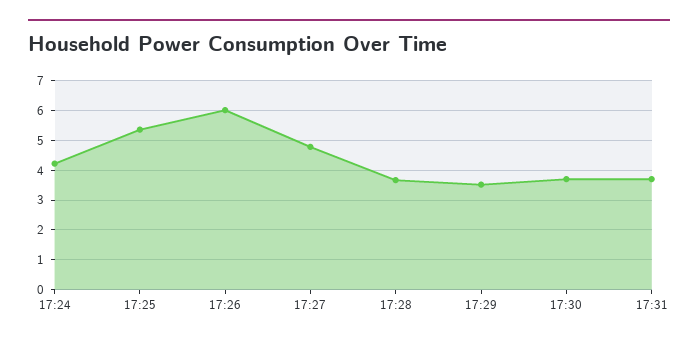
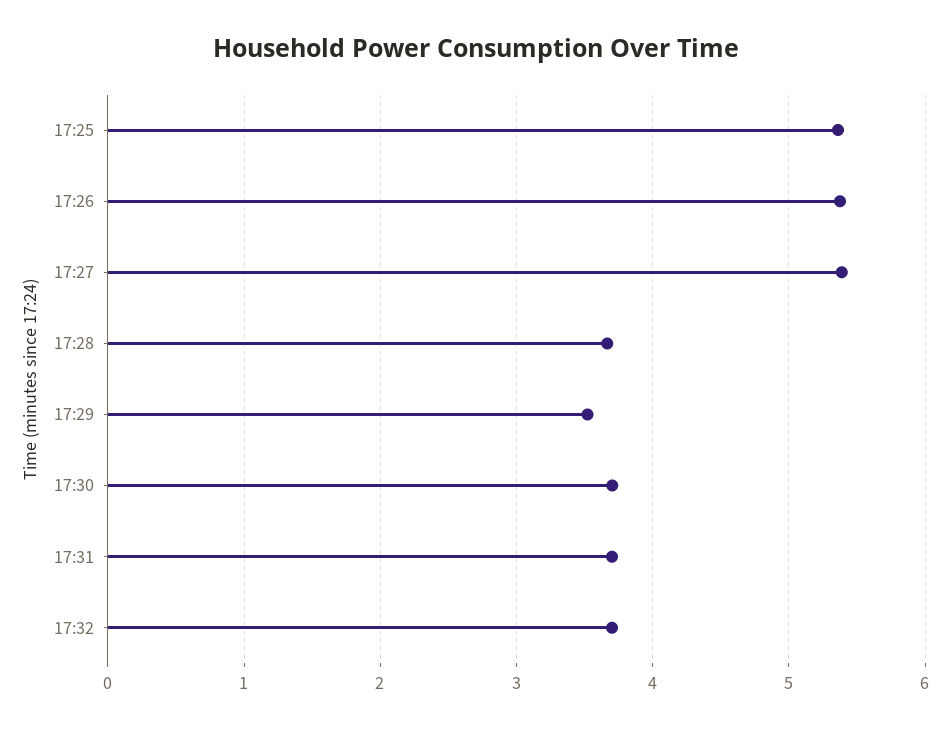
17:24: 4.25 -> none
17:26: 6 -> 5.4
17:27: 4.75 -> 5.4
17:32: none -> 3.7

